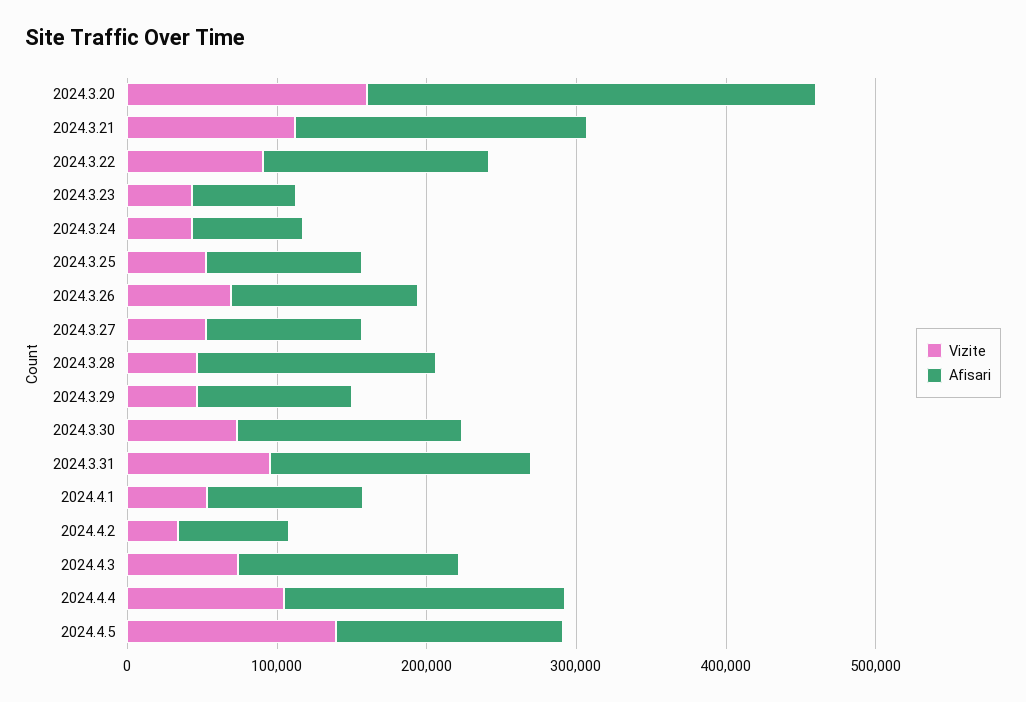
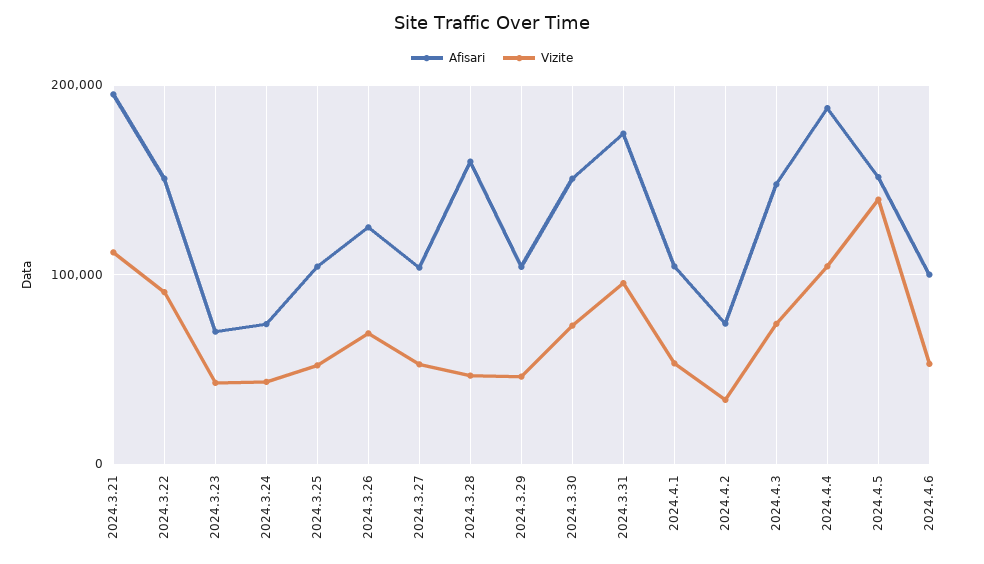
Vizite, 2024.3.20: 160000 -> none
Afisari, 2024.3.20: 300000 -> none
Afisari, 2024.4.6: none -> 100000
Vizite, 2024.4.6: none -> 50000

